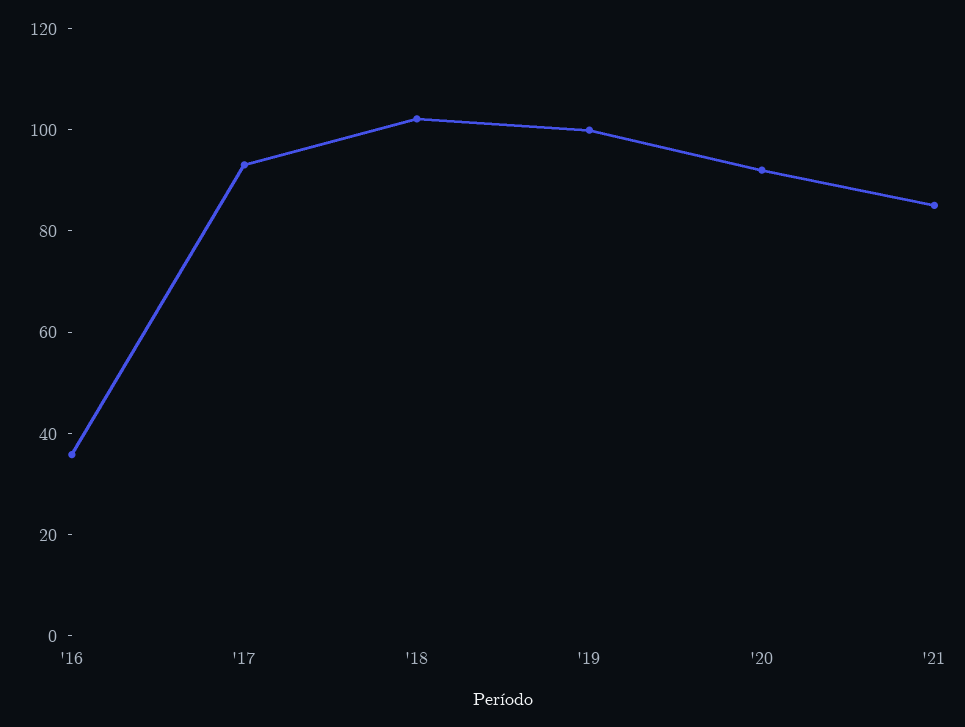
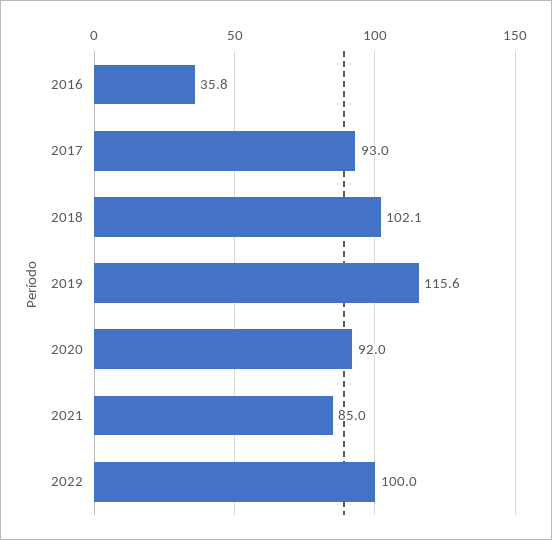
'19: 100 -> 115.6
2022: none -> 100

